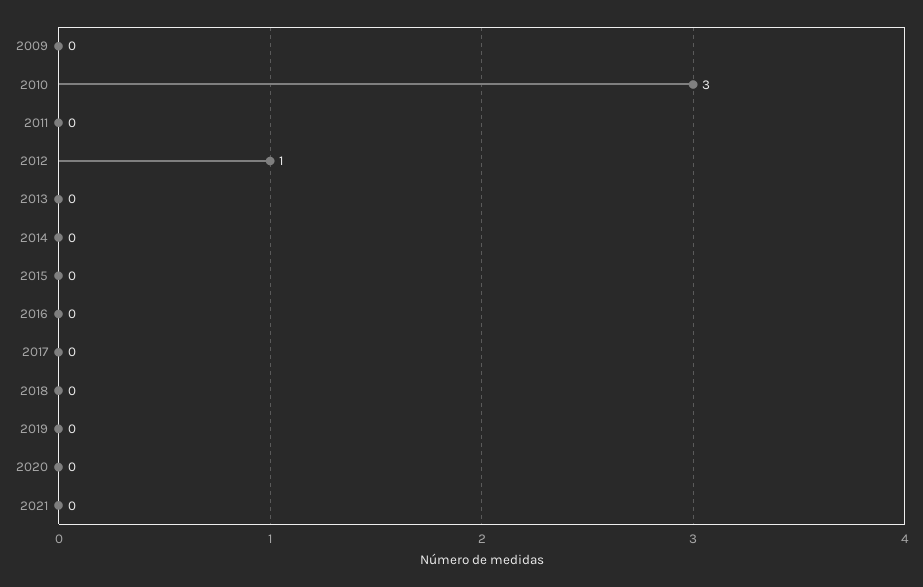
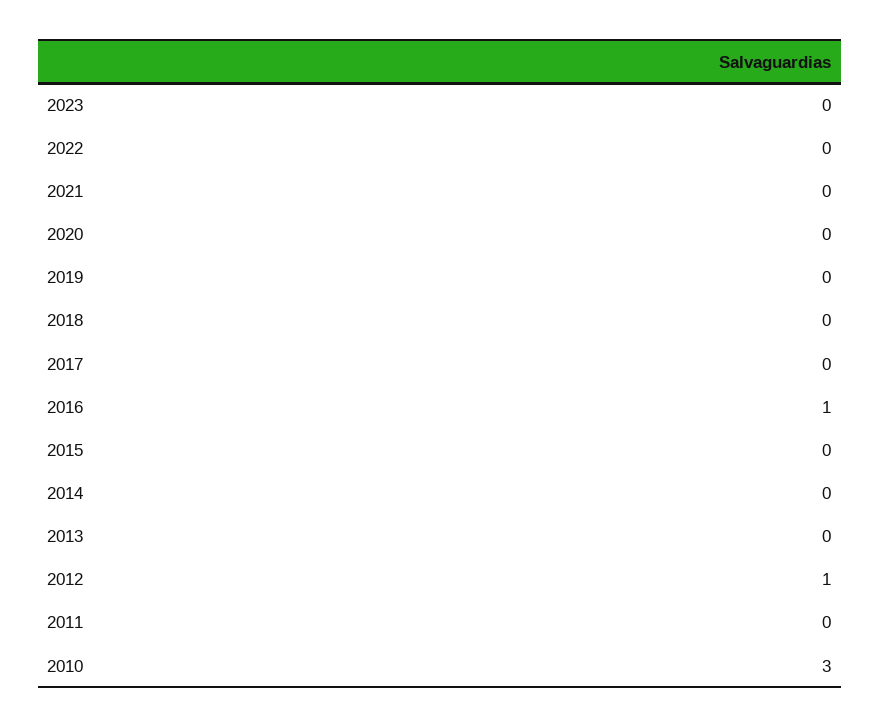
2009: 0 -> none
2016: 0 -> 1
2023: none -> 0
2022: none -> 0

